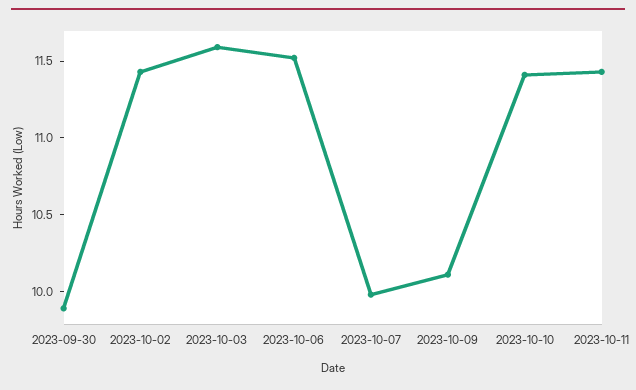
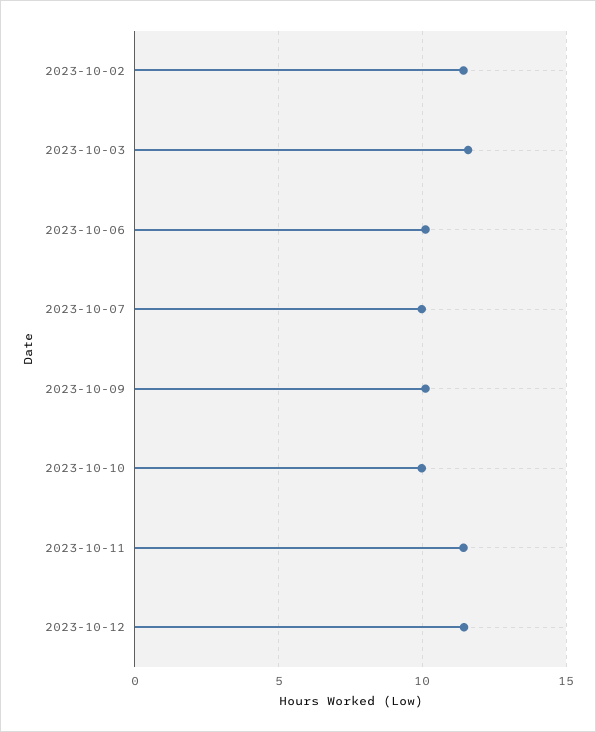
2023-09-30: 9.9 -> none
2023-10-06: 11.5 -> 10
2023-10-10: 11.4 -> 10
2023-10-12: none -> 11.5

